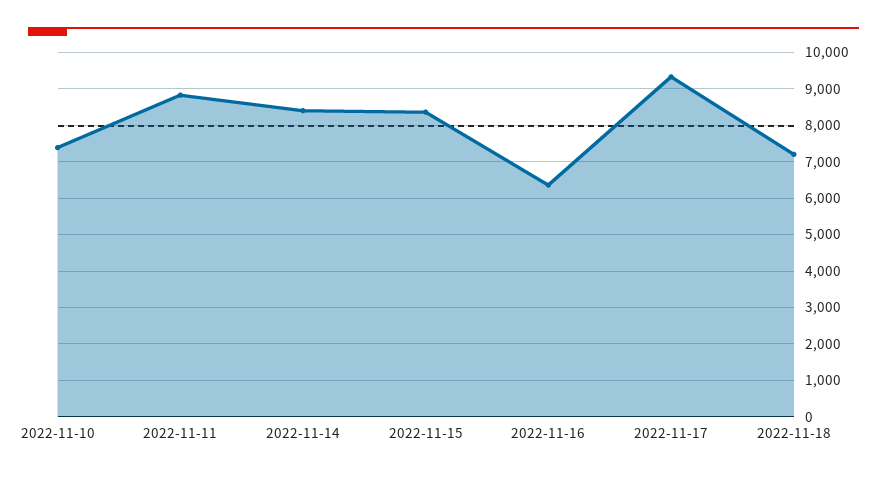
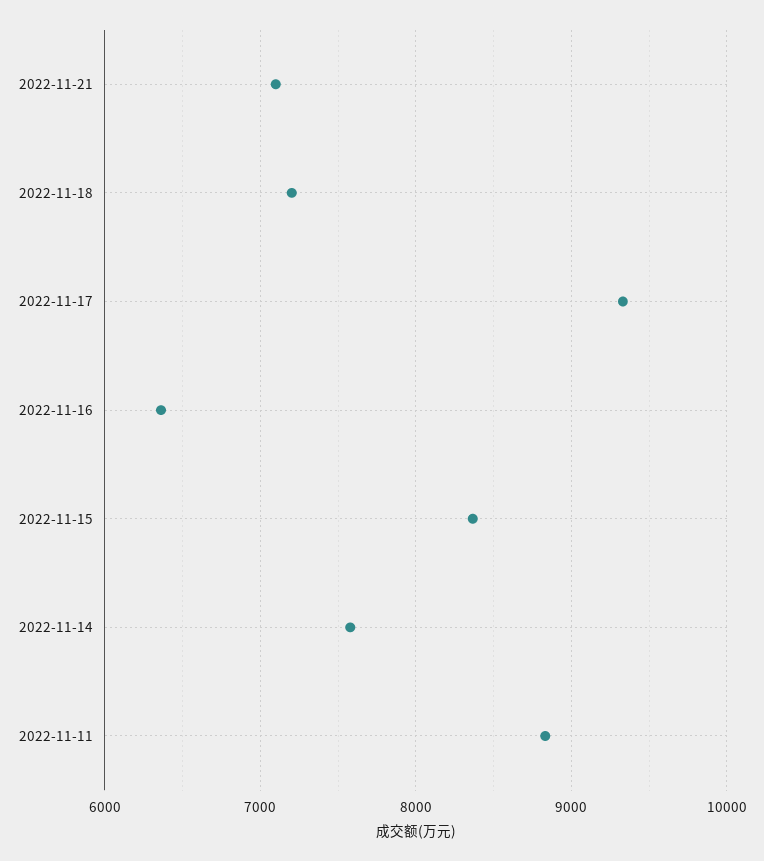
2022-11-10: 7400 -> none
2022-11-14: 8400 -> 7600
2022-11-21: none -> 7100

